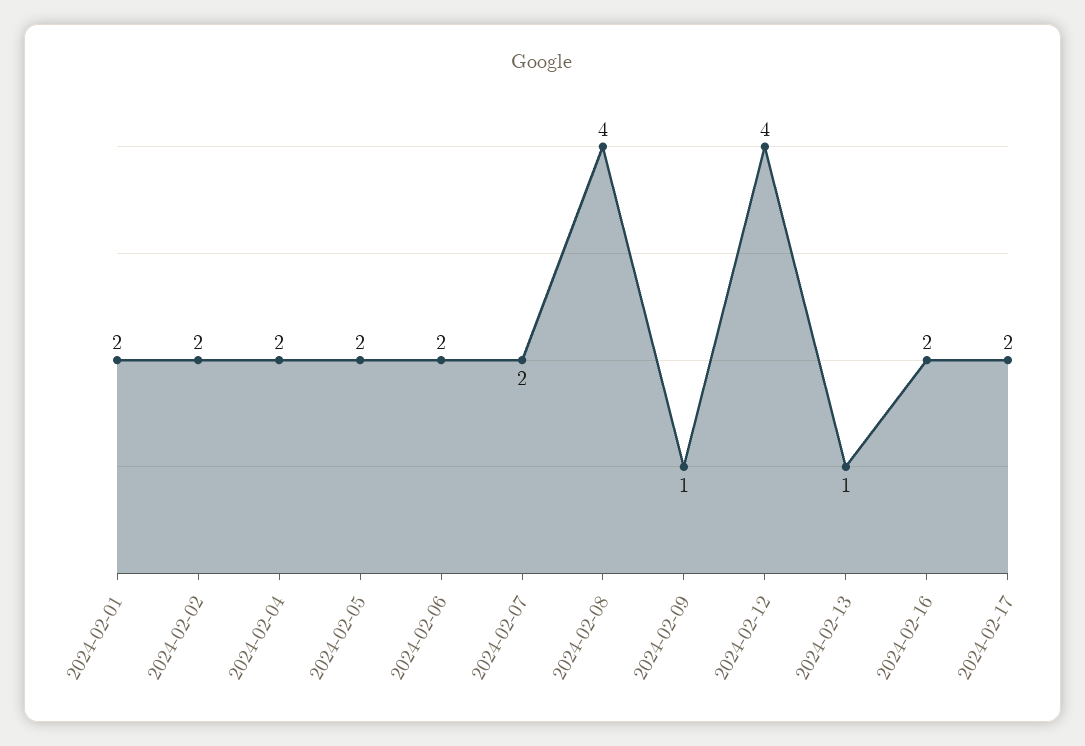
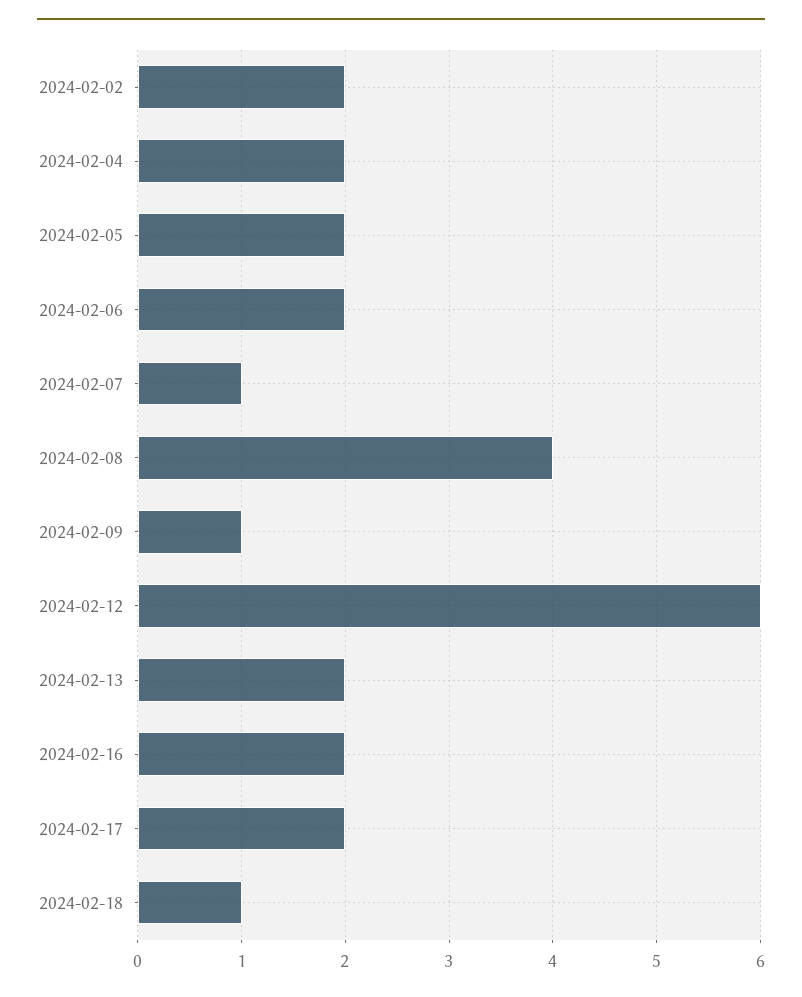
2024-02-01: 2 -> none
2024-02-07: 2 -> 1
2024-02-12: 4 -> 6
2024-02-13: 1 -> 2
2024-02-18: none -> 1

